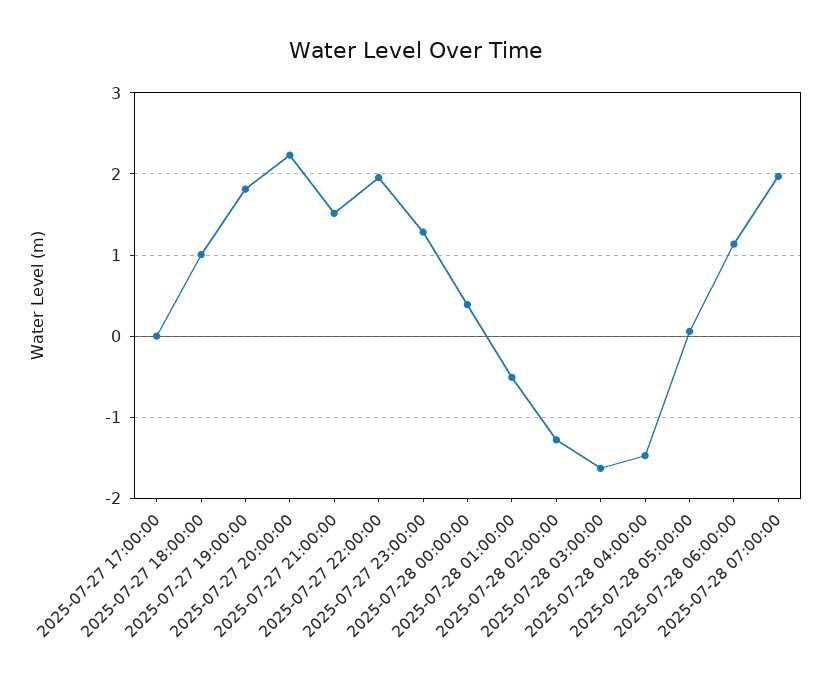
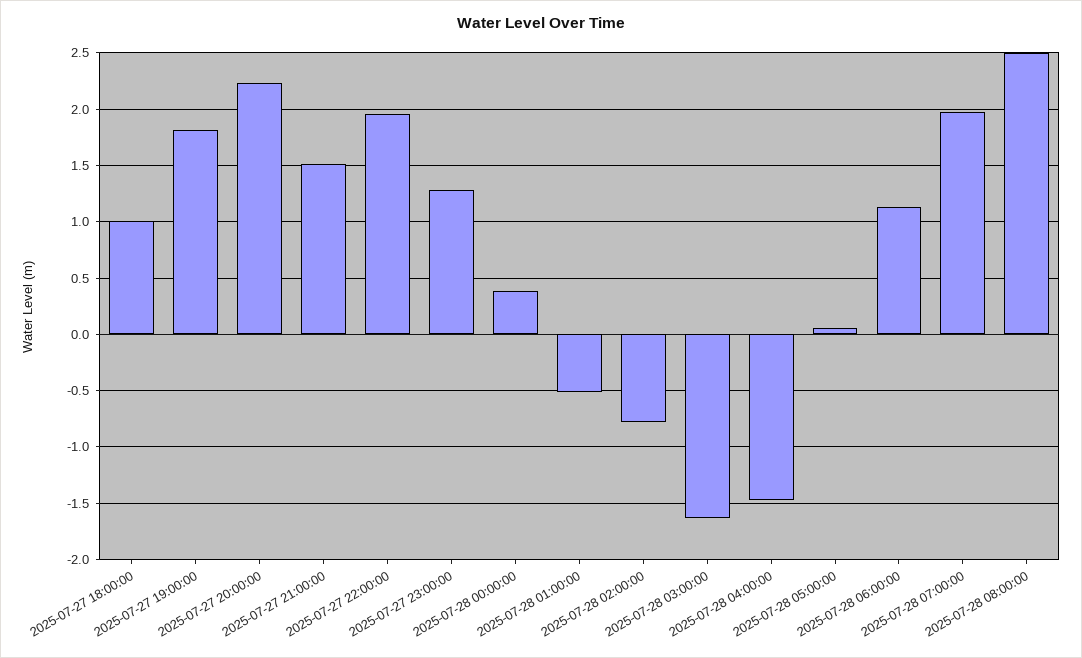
2025-07-27 17:00:00: 0 -> none
2025-07-28 02:00:00: -1.3 -> -0.8
2025-07-28 08:00:00: none -> 2.5

